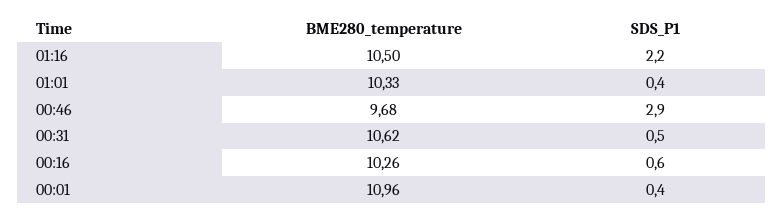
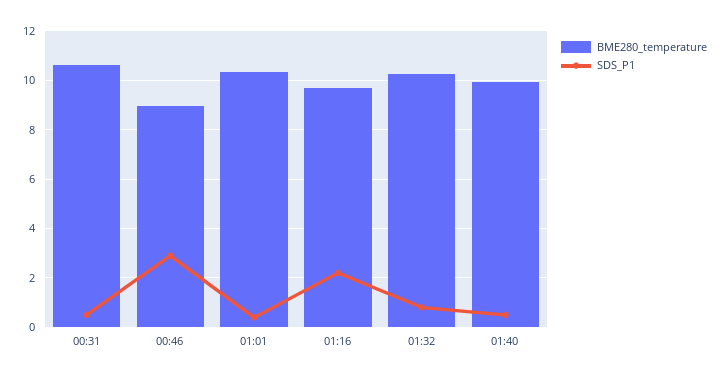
BME280_temperature, 01:16: 10.5 -> 9.75
BME280_temperature, 00:46: 9.68 -> 9
BME280_temperature, 00:16: 10.26 -> none
SDS_P1, 00:16: 0.6 -> none
BME280_temperature, 00:01: 10.96 -> none
SDS_P1, 00:01: 0.4 -> none
BME280_temperature, 01:32: none -> 10.25
SDS_P1, 01:32: none -> 0.75
BME280_temperature, 01:40: none -> 10
SDS_P1, 01:40: none -> 0.5

